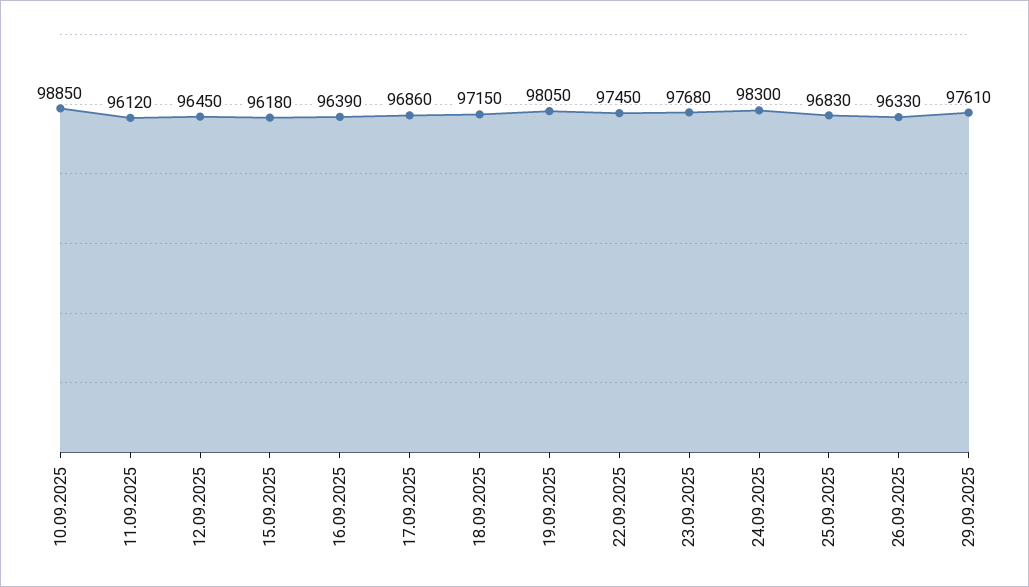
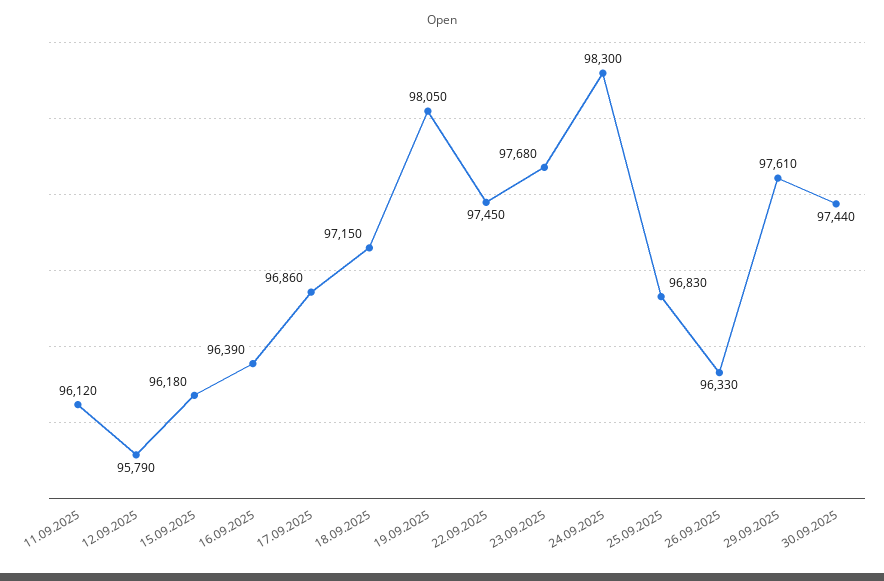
10.09.2025: 98850 -> none
12.09.2025: 96450 -> 95790
30.09.2025: none -> 97440

